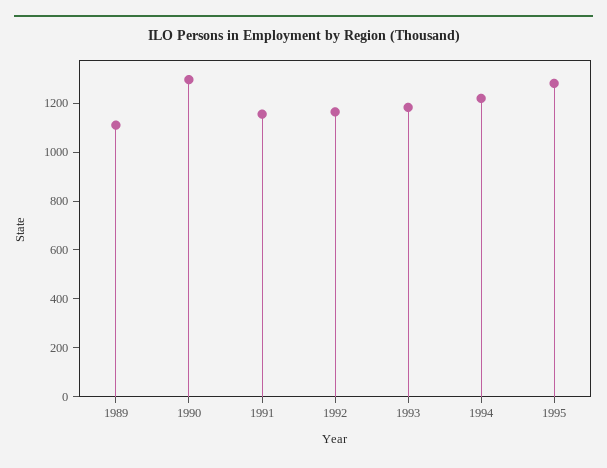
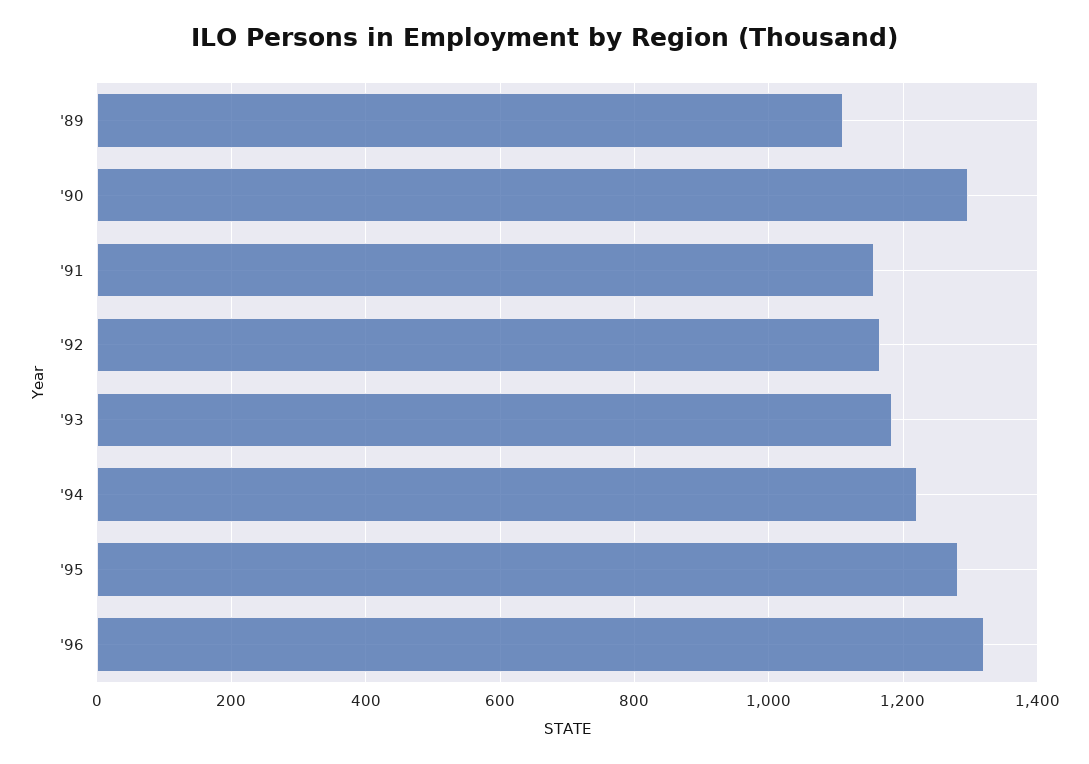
'96: none -> 1320

